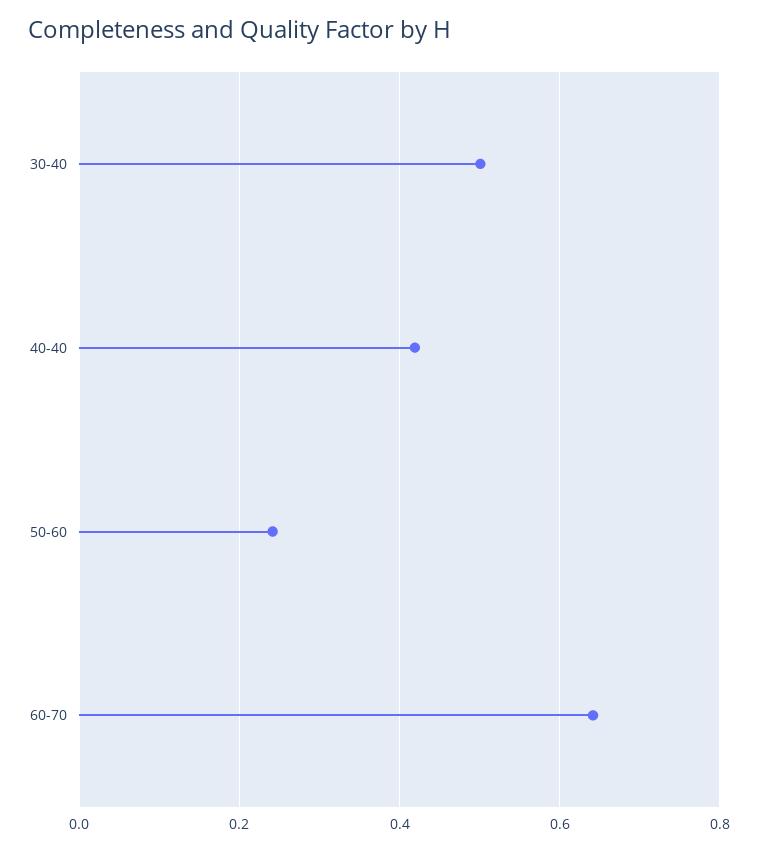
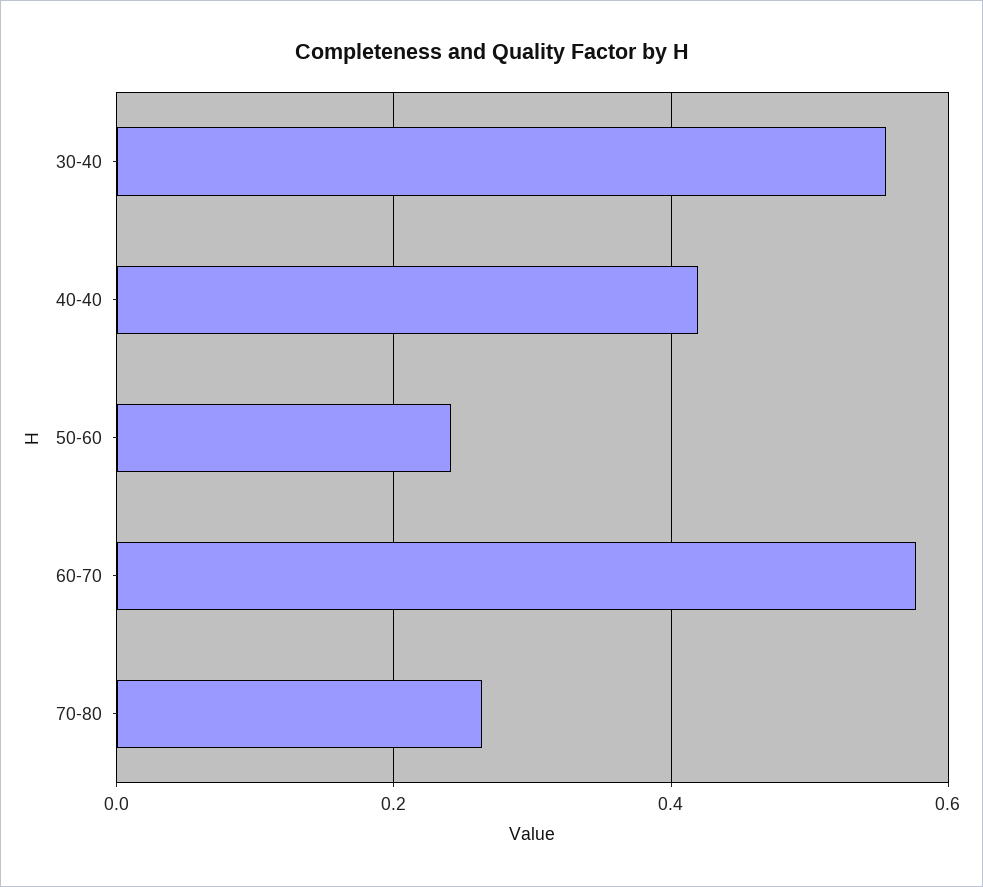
30-40: 0.5 -> 0.56
60-70: 0.64 -> 0.58
70-80: none -> 0.26

